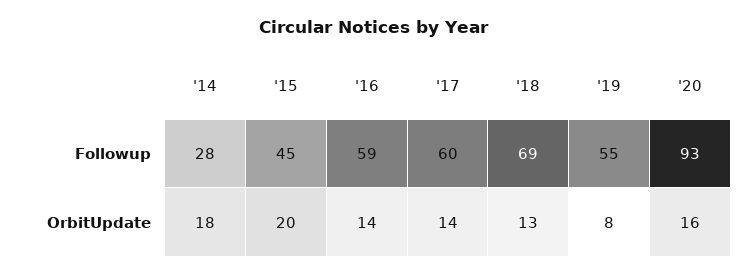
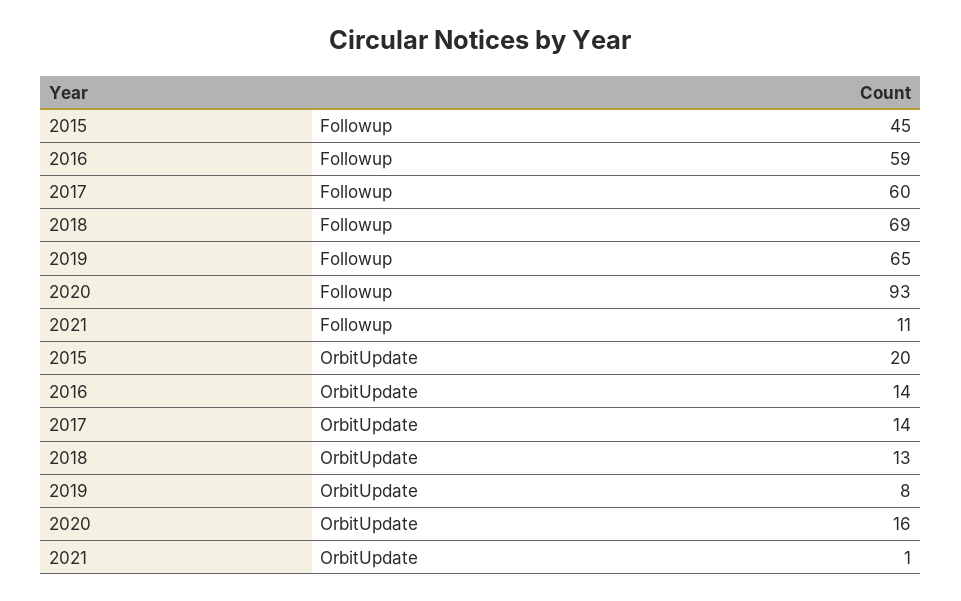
'14, Followup: 28 -> none
'19, Followup: 55 -> 65
'14, OrbitUpdate: 18 -> none
2021, Followup: none -> 11
2021, OrbitUpdate: none -> 1

